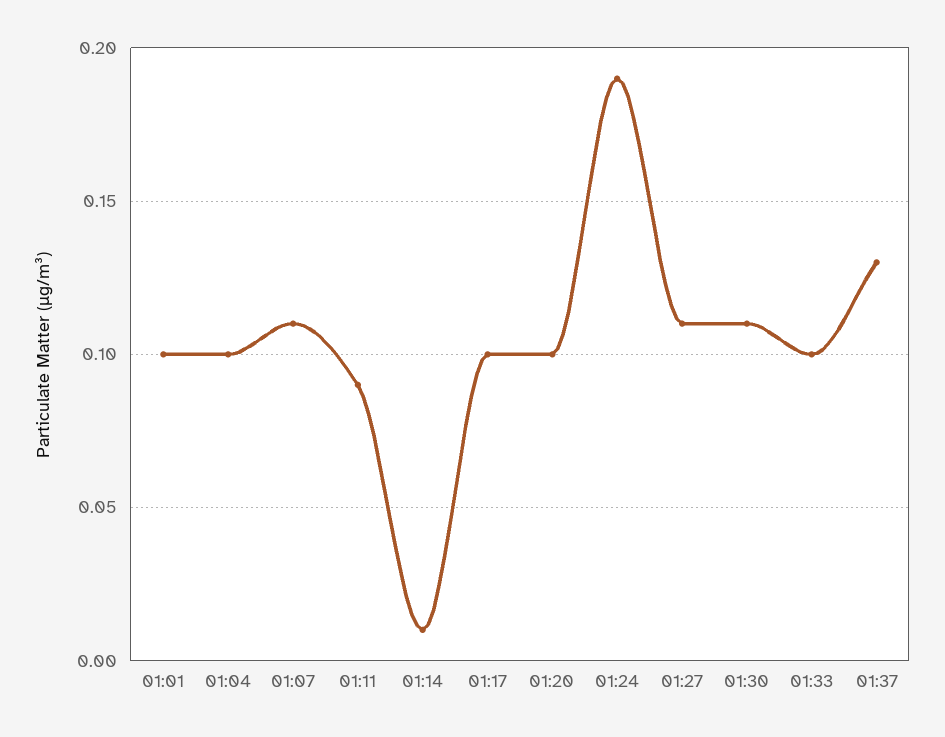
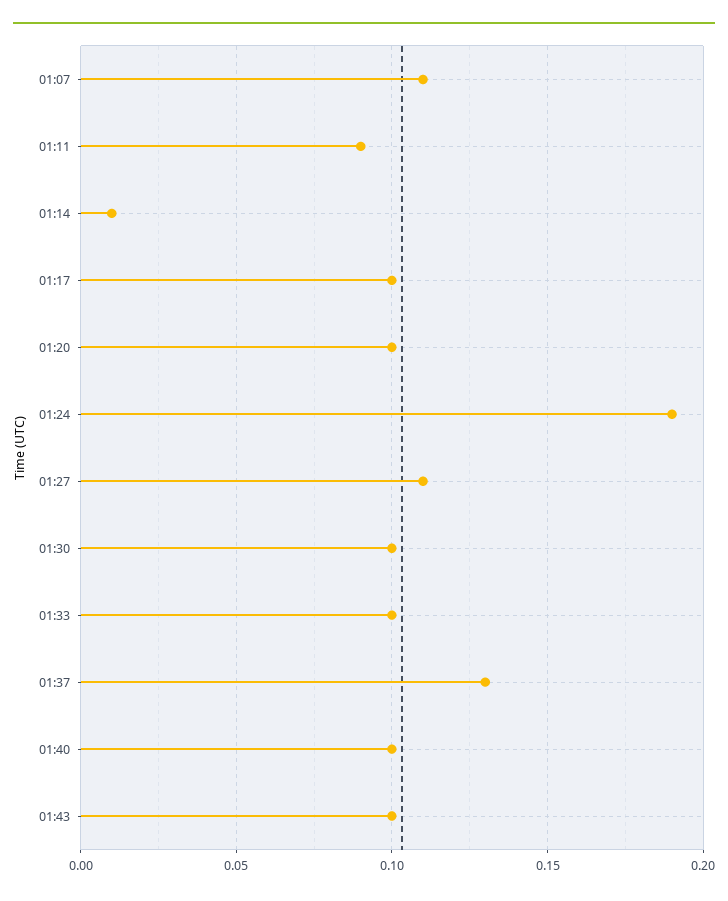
01:01: 0.1 -> none
01:04: 0.1 -> none
01:30: 0.11 -> 0.1
01:40: none -> 0.1
01:43: none -> 0.1

